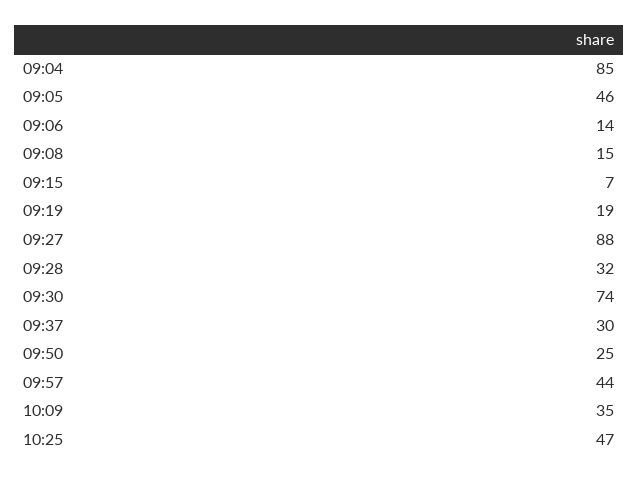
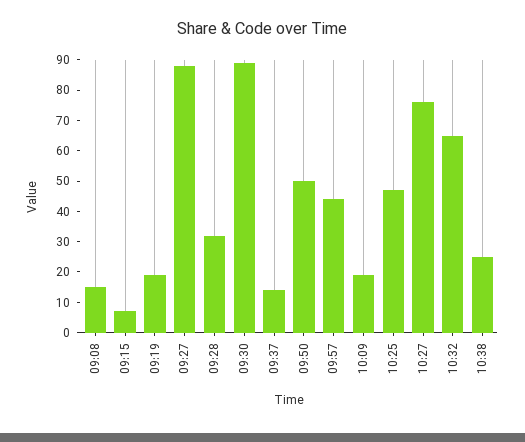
09:04: 85 -> none
09:05: 46 -> none
09:06: 14 -> none
09:30: 74 -> 90
09:37: 30 -> 15
09:50: 25 -> 50
10:09: 35 -> 20
10:27: none -> 75
10:32: none -> 65
10:38: none -> 25

